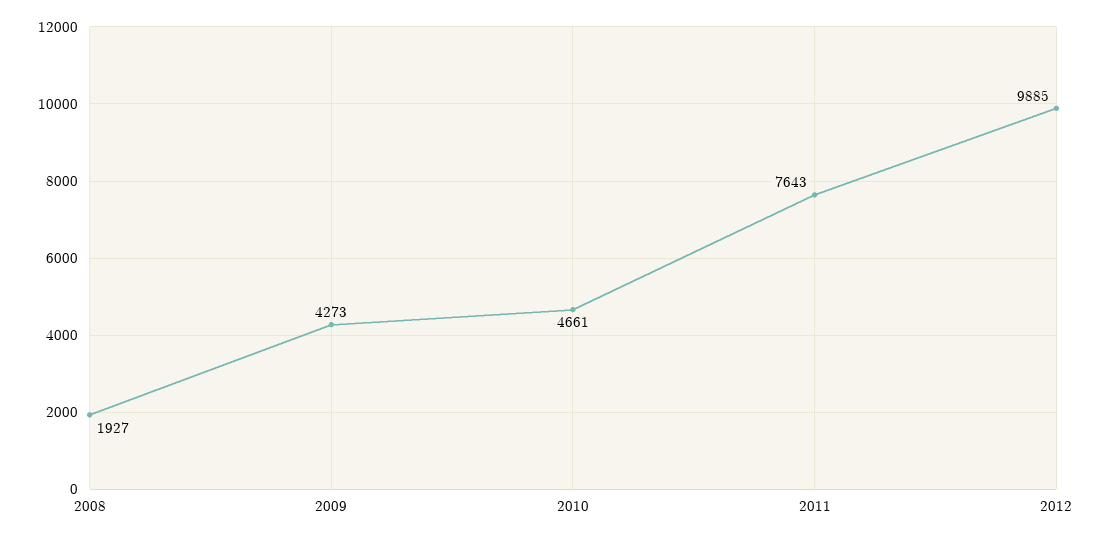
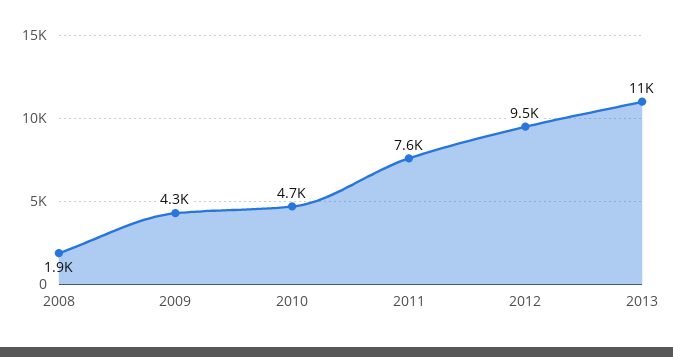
2012: 9885 -> 9500
2013: none -> 11000

